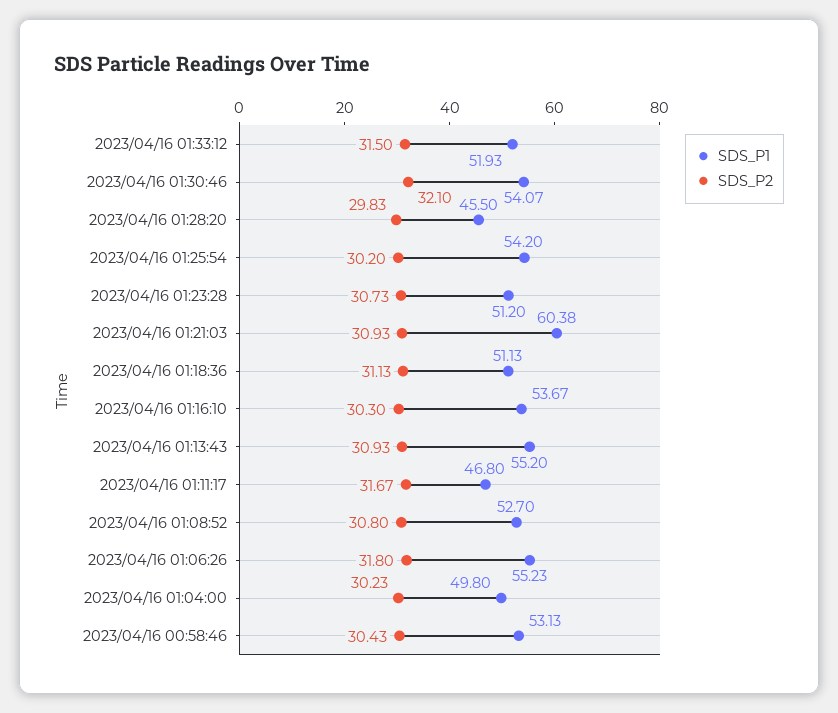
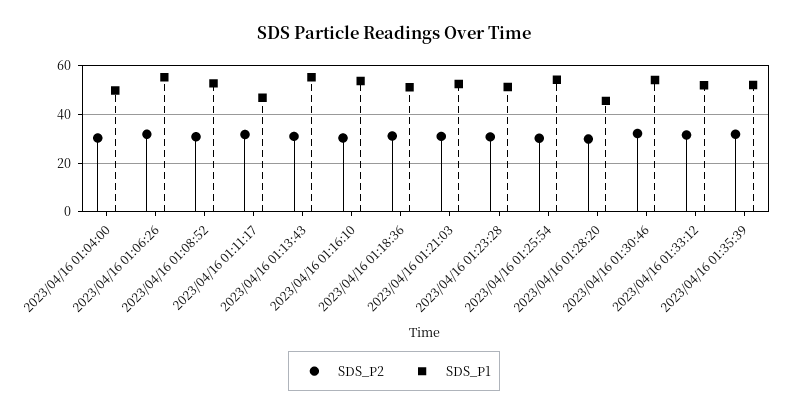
SDS_P1, 2023/04/16 01:21:03: 60.38 -> 52.5
SDS_P1, 2023/04/16 00:58:46: 53.13 -> none
SDS_P2, 2023/04/16 00:58:46: 30.43 -> none
SDS_P2, 2023/04/16 01:35:39: none -> 32.5
SDS_P1, 2023/04/16 01:35:39: none -> 52.5

